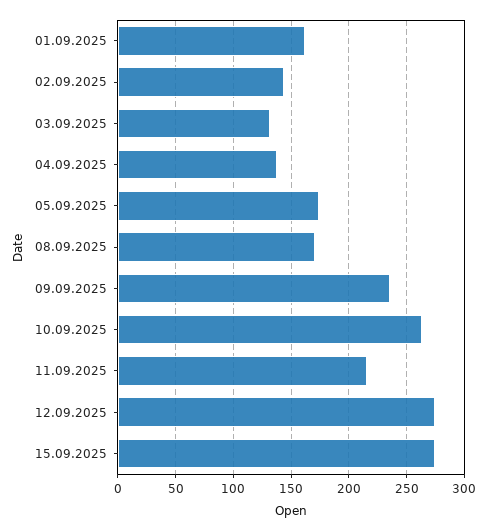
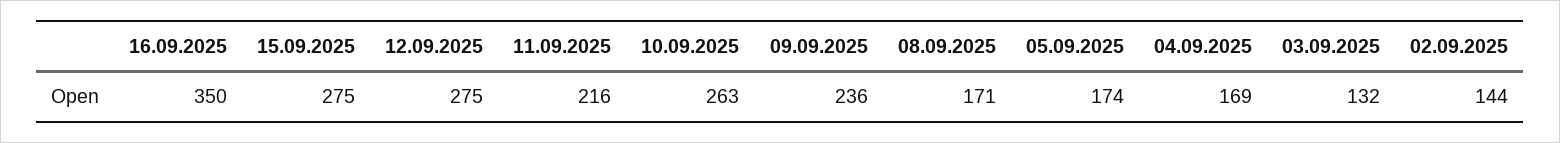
01.09.2025: 160 -> none
04.09.2025: 140 -> 169
16.09.2025: none -> 350

